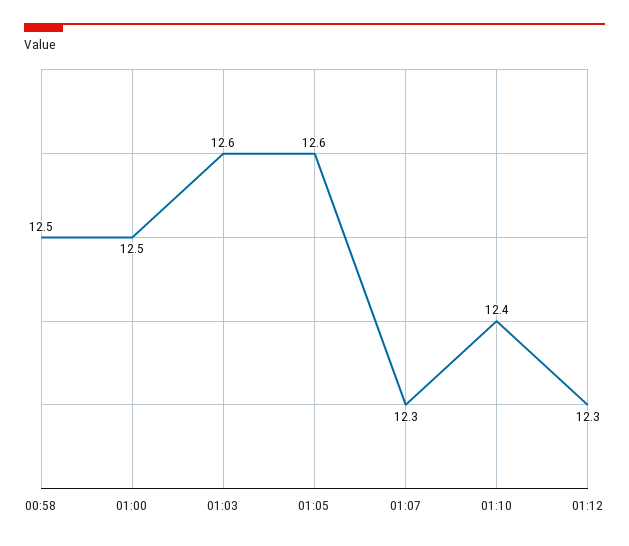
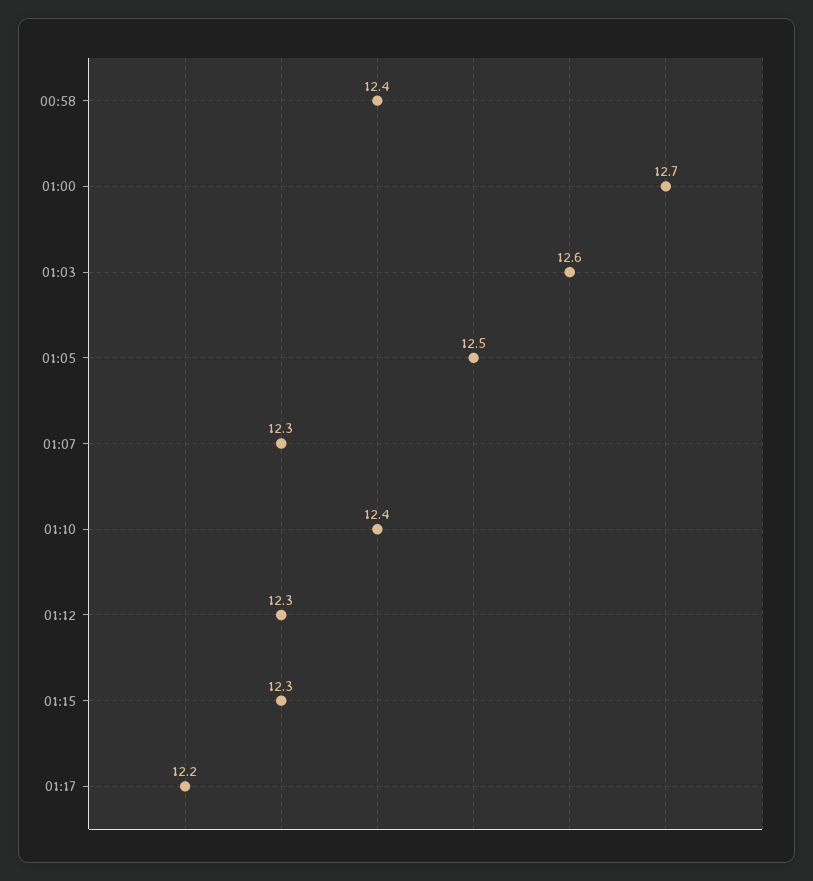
00:58: 12.5 -> 12.4
01:00: 12.5 -> 12.7
01:05: 12.6 -> 12.5
01:15: none -> 12.3
01:17: none -> 12.2

